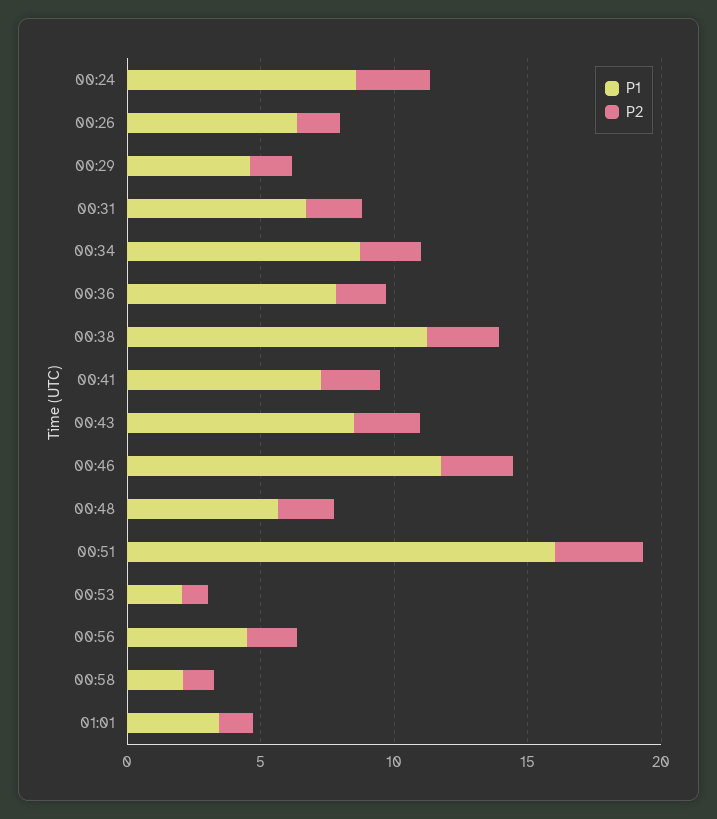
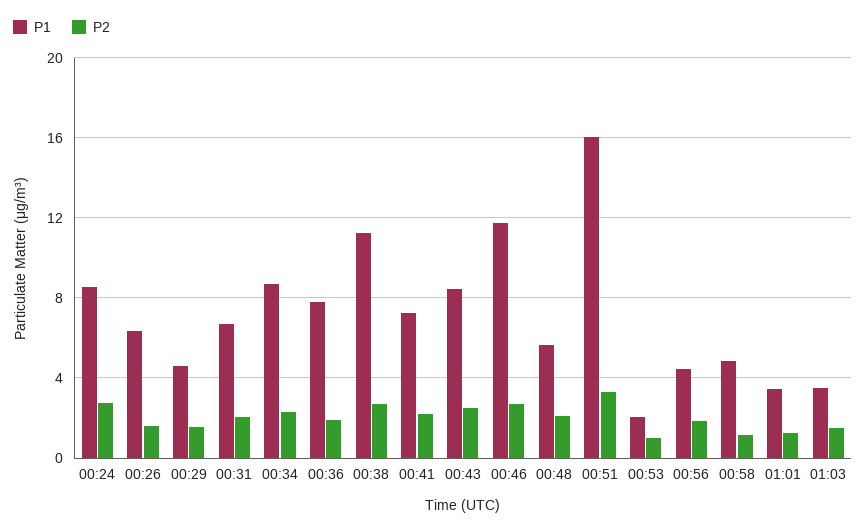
P1, 00:58: 2 -> 5
P1, 01:03: none -> 3.5
P2, 01:03: none -> 1.5

